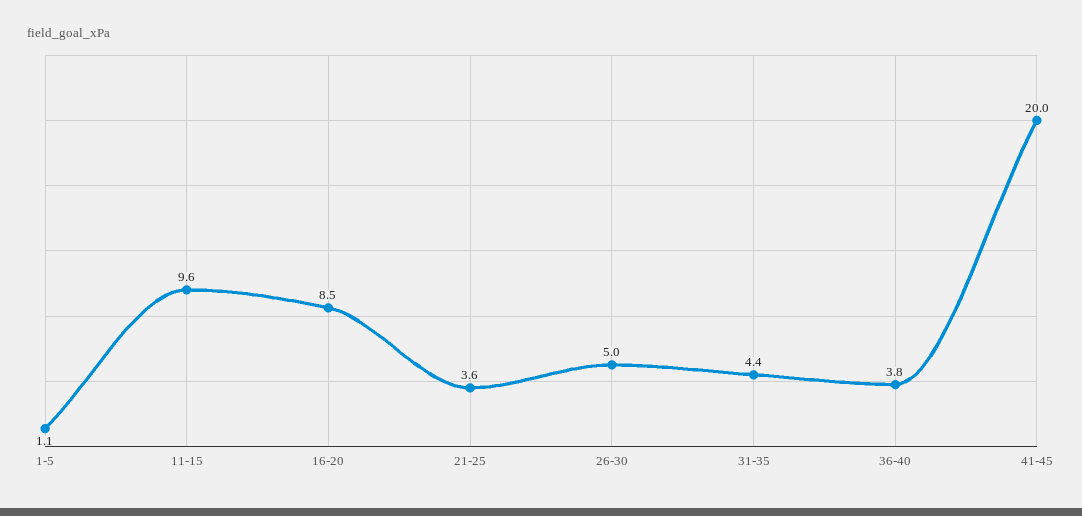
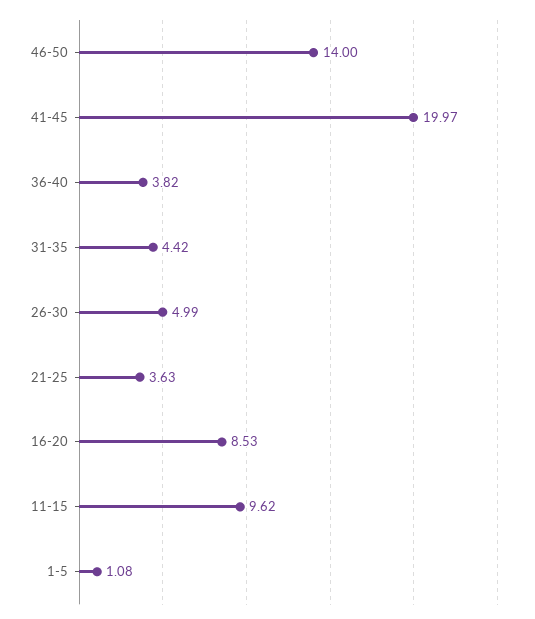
46-50: none -> 14

